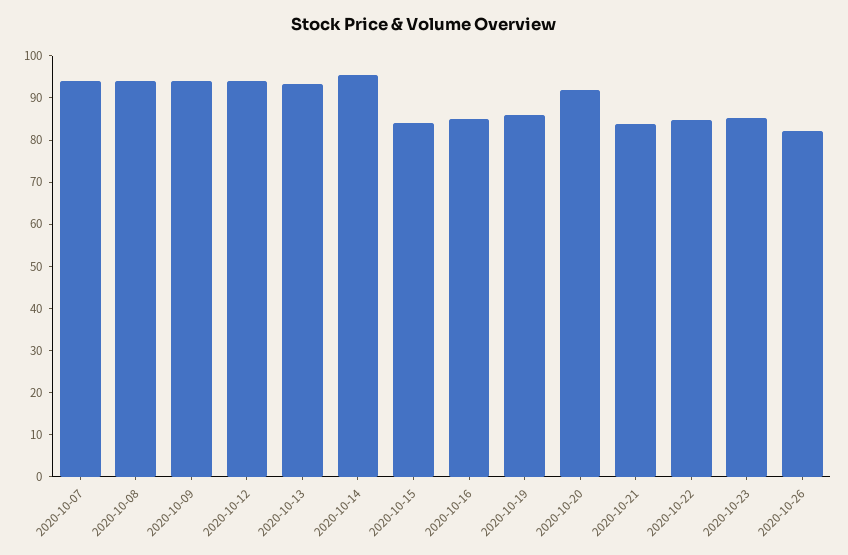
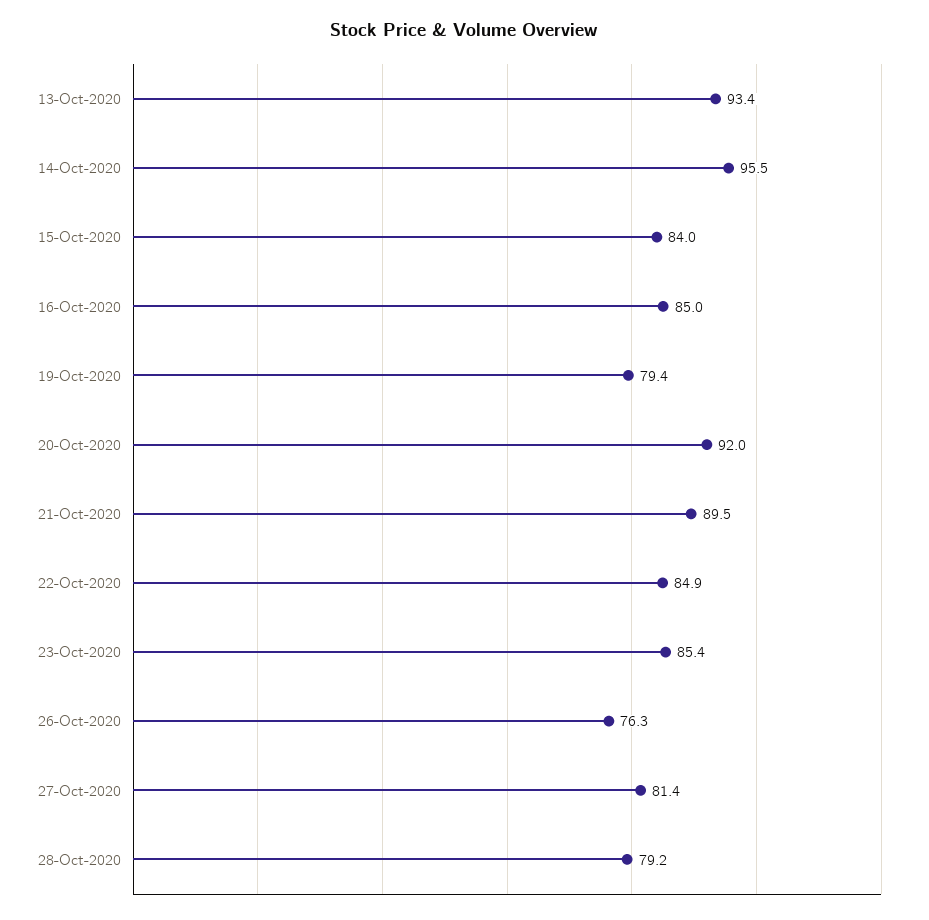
2020-10-07: 94 -> none
2020-10-08: 94 -> none
2020-10-09: 94 -> none
2020-10-12: 94 -> none
2020-10-19: 86 -> 79.4
2020-10-21: 84 -> 89.5
2020-10-26: 82 -> 76.3
27-Oct-2020: none -> 81.4
28-Oct-2020: none -> 79.2

